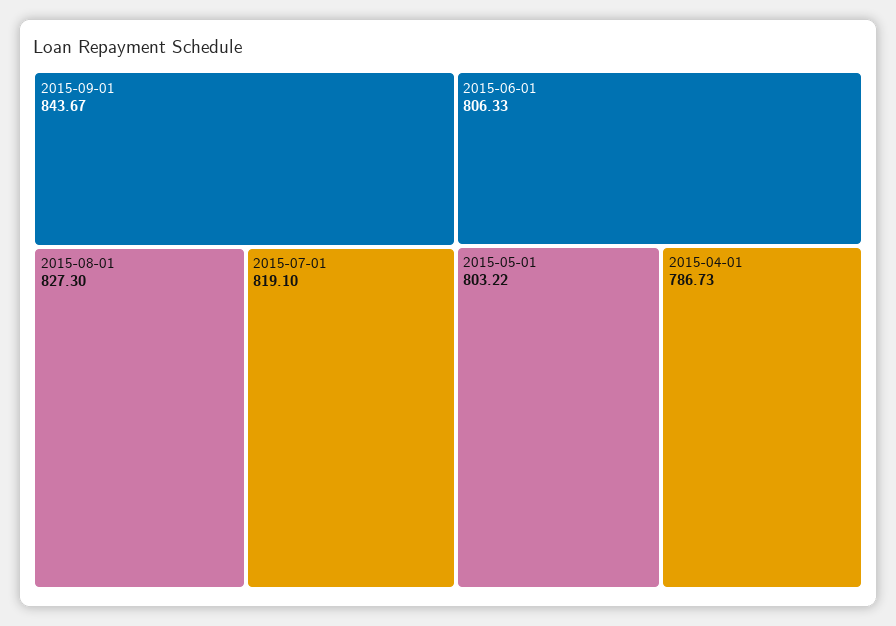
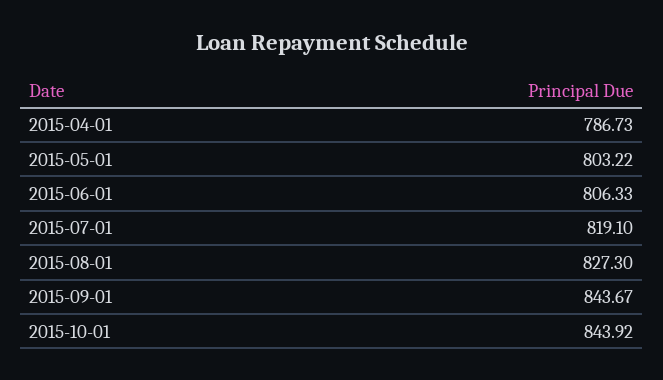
2015-10-01: none -> 843.92

